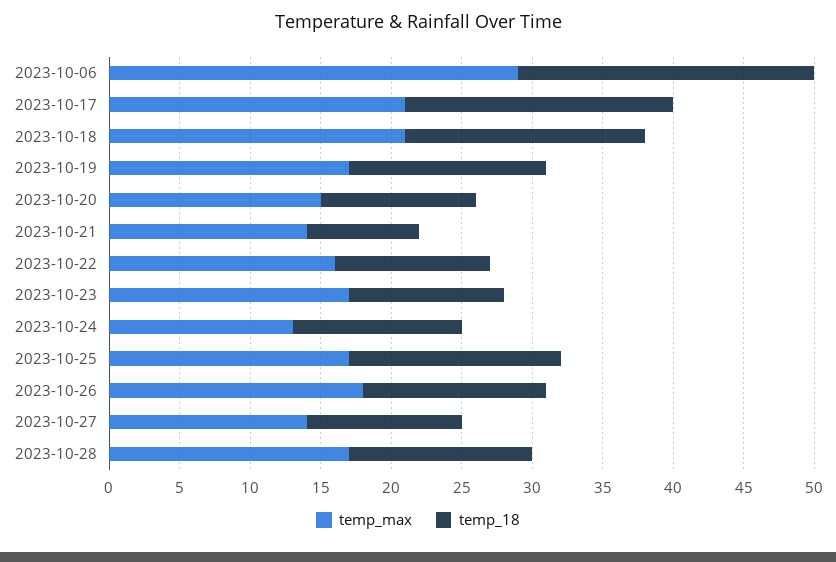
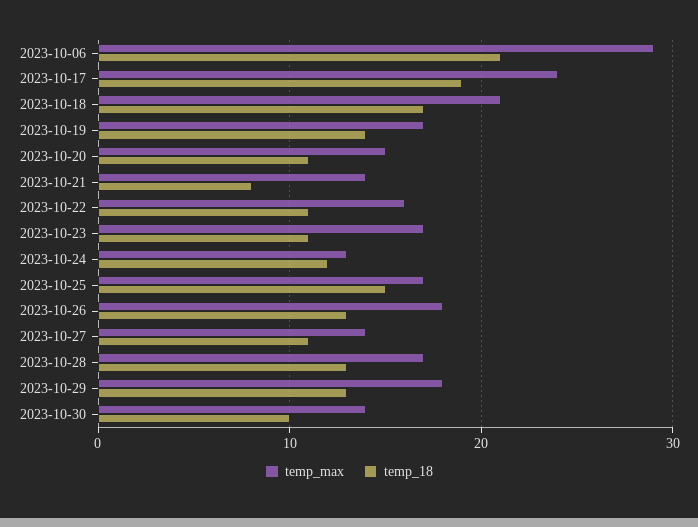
temp_max, 2023-10-17: 21 -> 24
temp_max, 2023-10-29: none -> 18
temp_18, 2023-10-29: none -> 13
temp_max, 2023-10-30: none -> 14
temp_18, 2023-10-30: none -> 10

